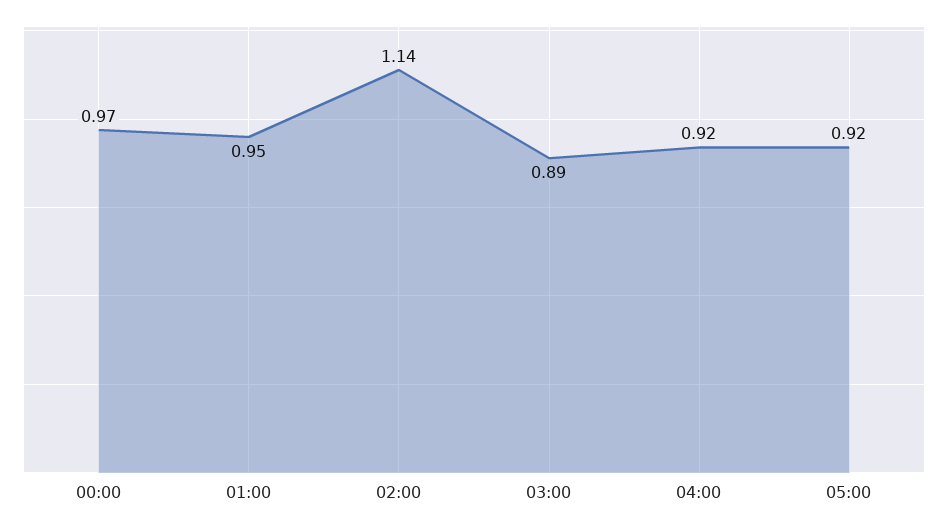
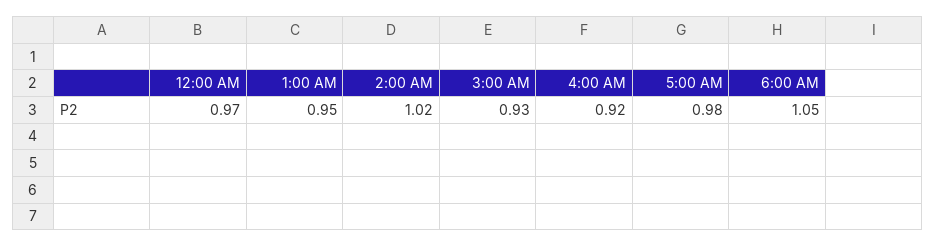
02:00: 1.14 -> 1.02
03:00: 0.89 -> 0.93
05:00: 0.92 -> 0.98
6:00 AM: none -> 1.05

